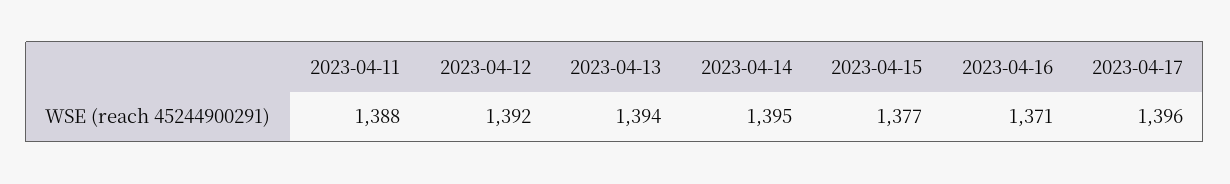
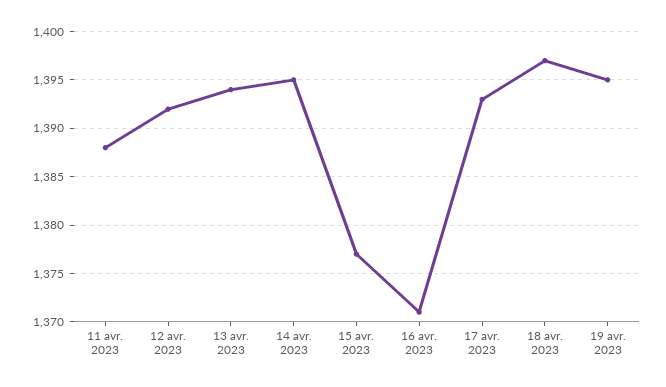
2023-04-17: 1396 -> 1393
18 avr. 2023: none -> 1397
19 avr. 2023: none -> 1395

